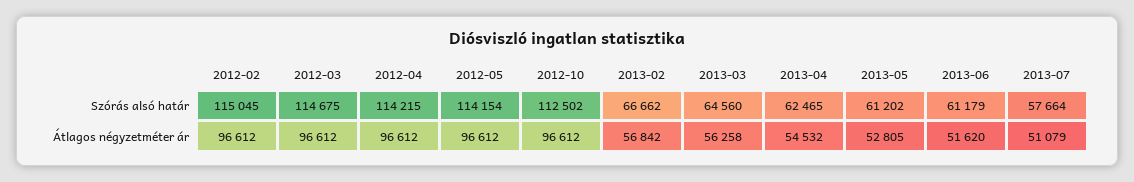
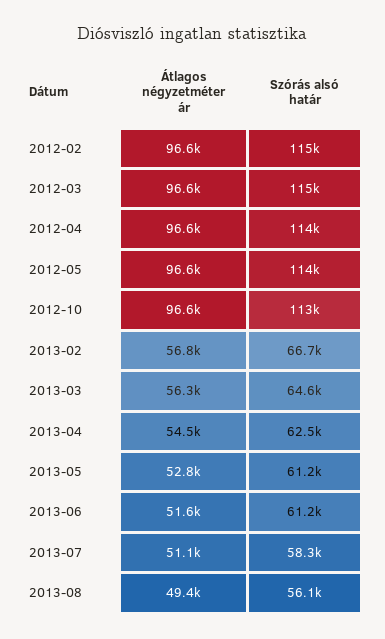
2013-07, Szórás alsó határ: 57664 -> 58300
2013-08, Átlagos négyzetméter ár: none -> 49400
2013-08, Szórás alsó határ: none -> 56100

